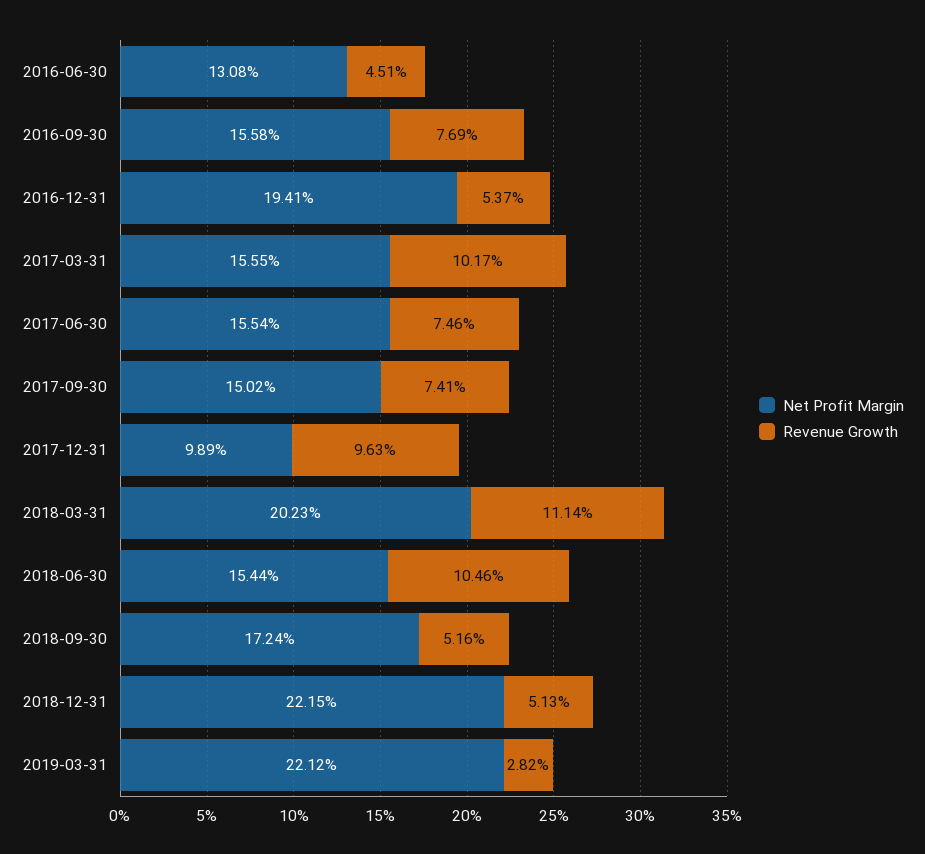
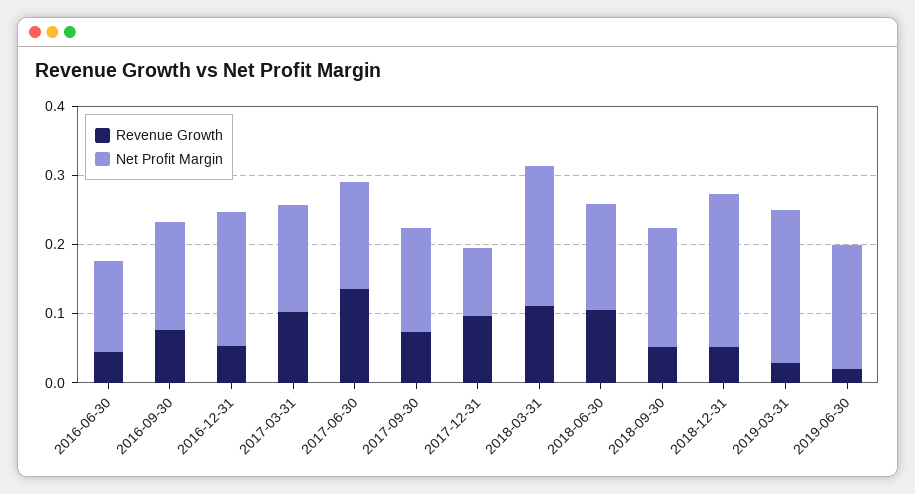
Revenue Growth, 2017-06-30: 0.0746 -> 0.14
Revenue Growth, 2019-06-30: none -> 0.02
Net Profit Margin, 2019-06-30: none -> 0.18

